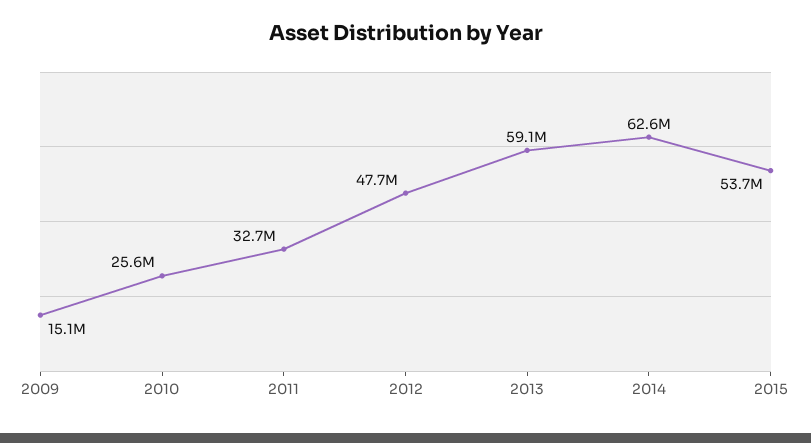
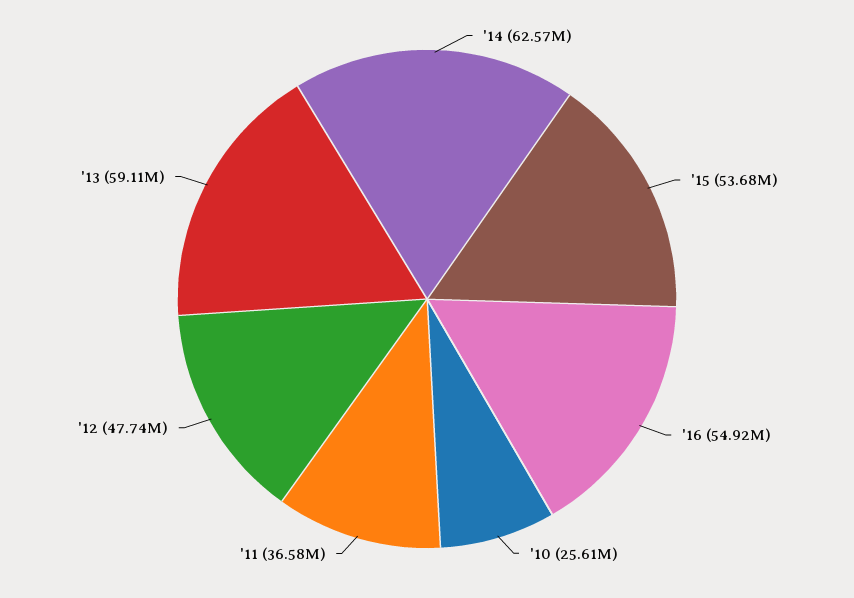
2009: 15100000 -> none
2011: 32700000 -> 36580000
'16: none -> 54920000

